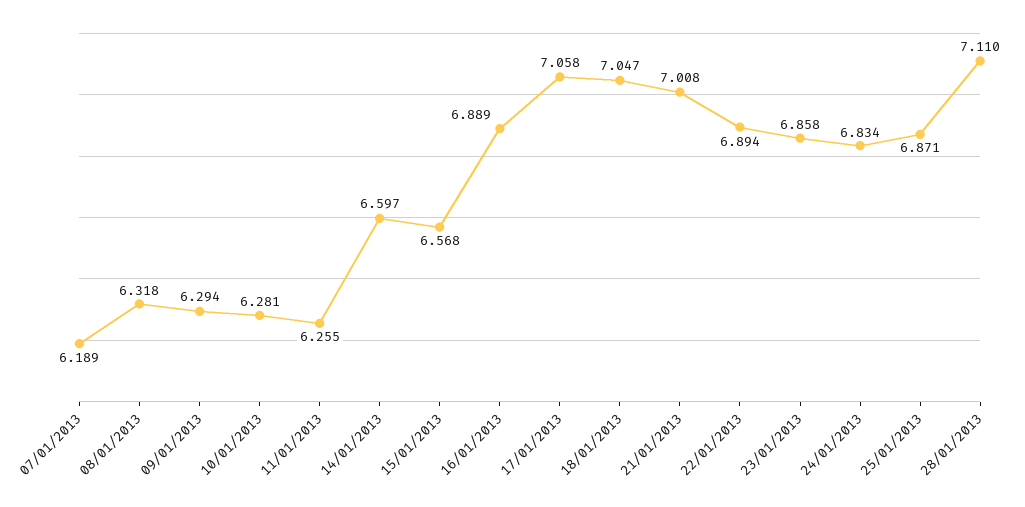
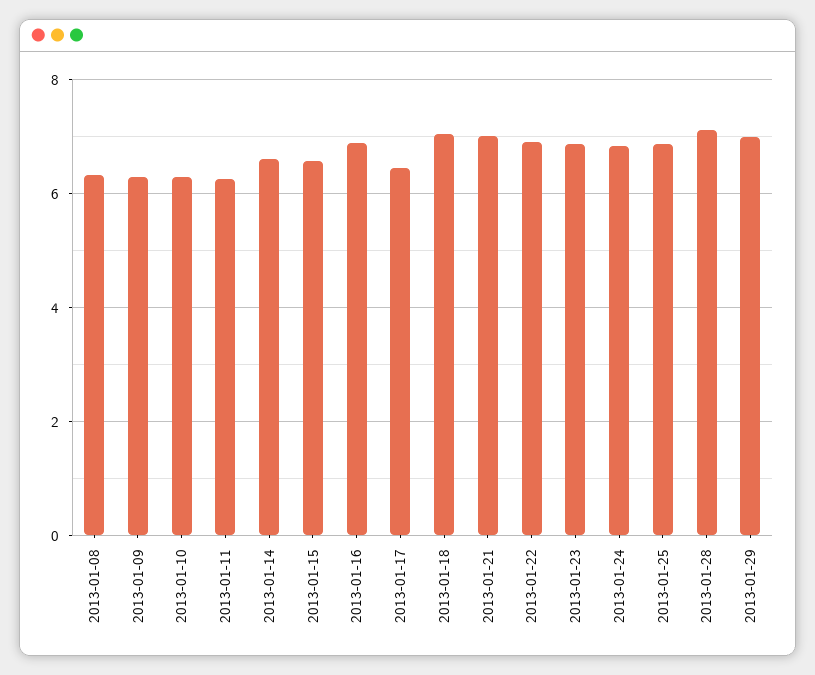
07/01/2013: 6.189 -> none
17/01/2013: 7.058 -> 6.4
2013-01-29: none -> 7

